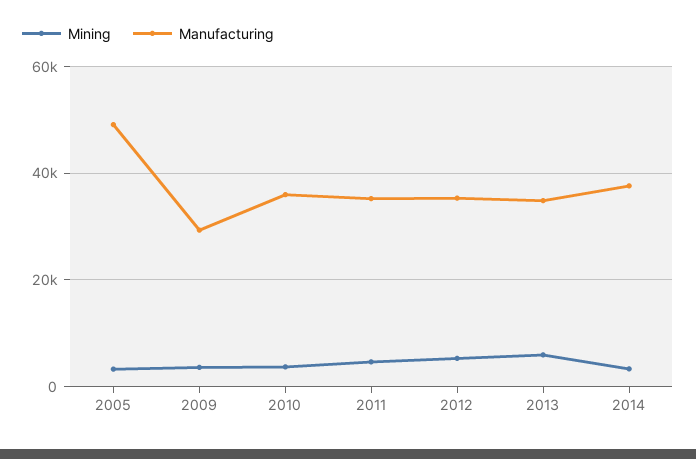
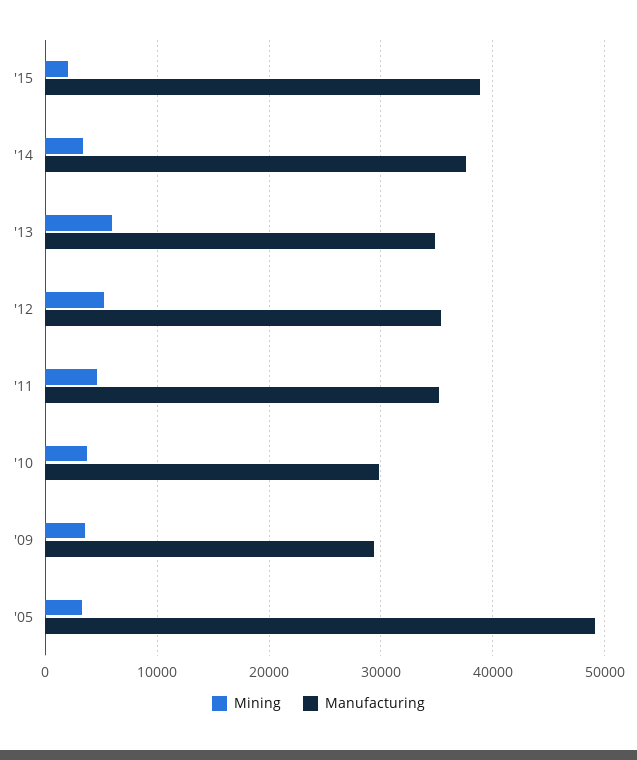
Manufacturing, 2010: 36000 -> 30000
Mining, '15: none -> 2000
Manufacturing, '15: none -> 39000

